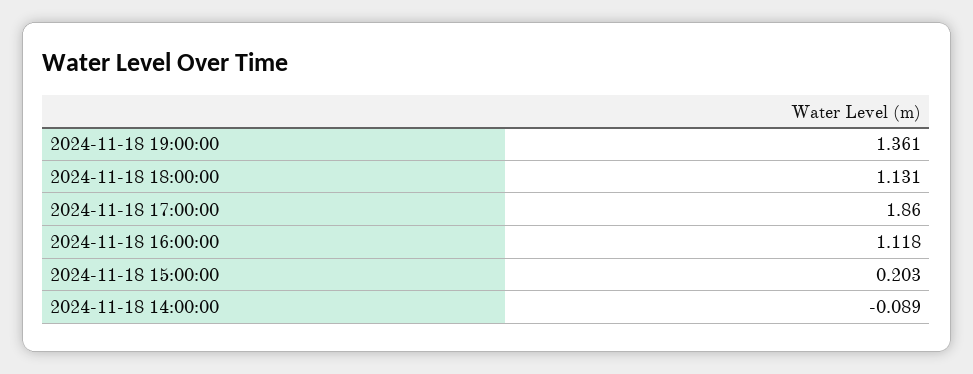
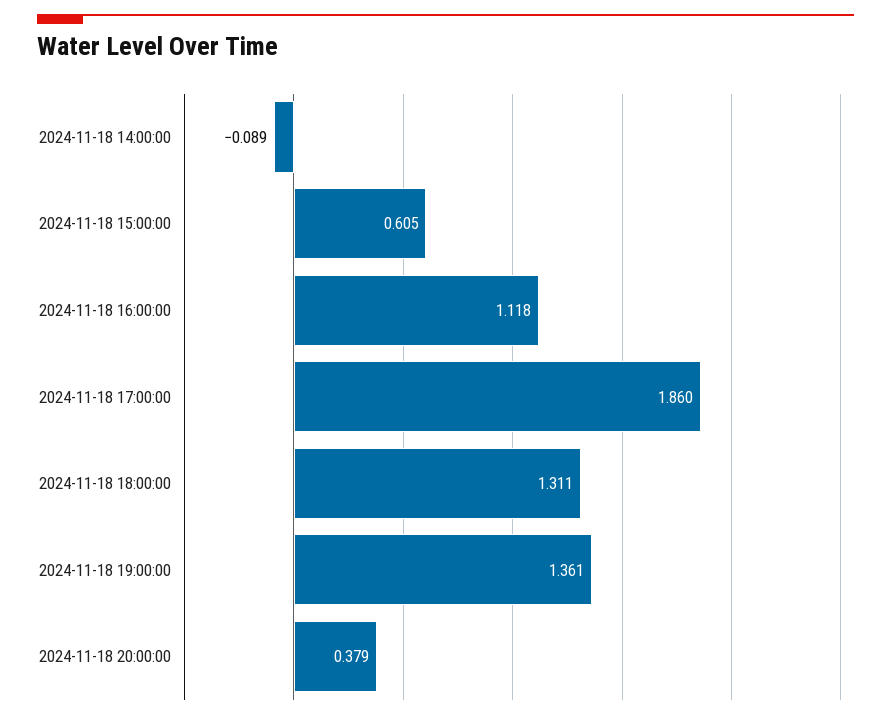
2024-11-18 18:00:00: 1.131 -> 1.311
2024-11-18 15:00:00: 0.203 -> 0.605
2024-11-18 20:00:00: none -> 0.379

